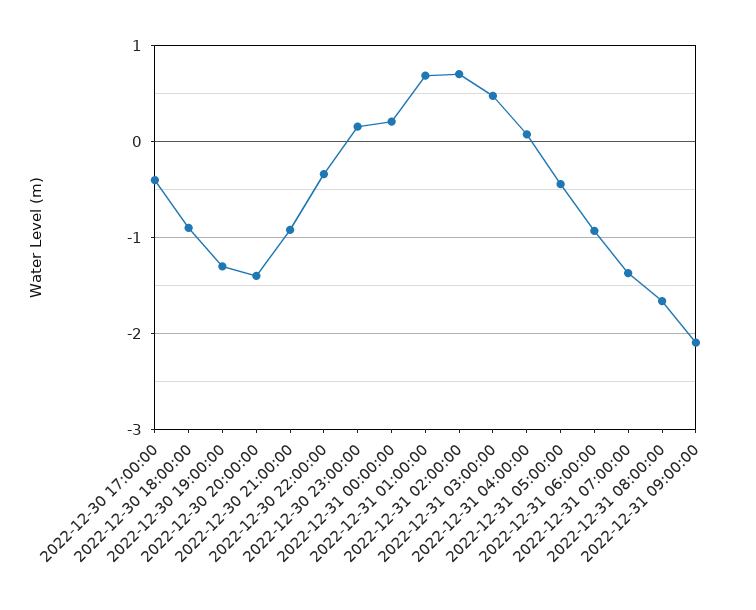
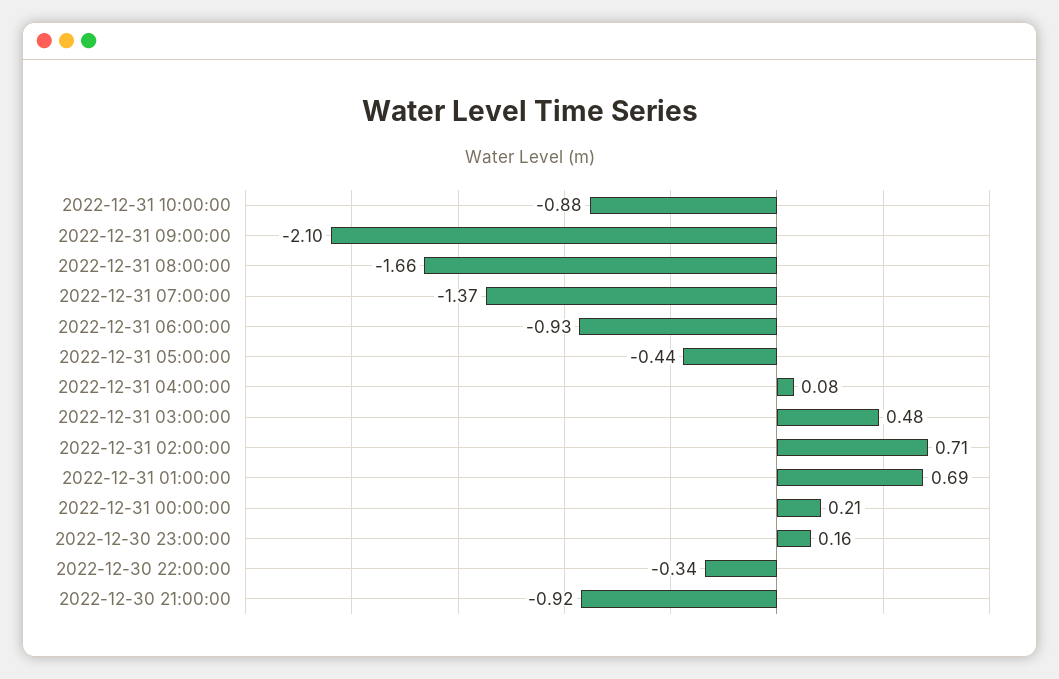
2022-12-30 17:00:00: -0.4 -> none
2022-12-30 18:00:00: -0.9 -> none
2022-12-30 19:00:00: -1.3 -> none
2022-12-30 20:00:00: -1.4 -> none
2022-12-31 10:00:00: none -> -0.88

